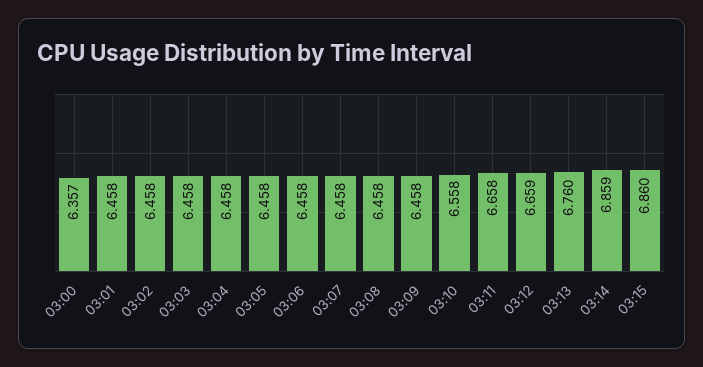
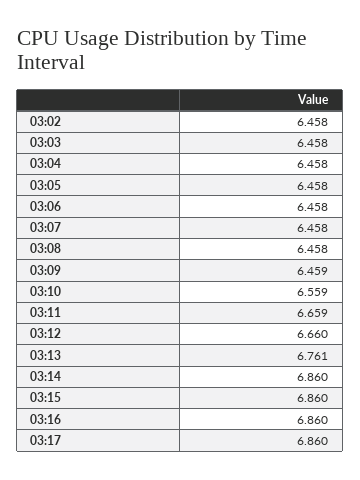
03:00: 6.357 -> none
03:01: 6.458 -> none
03:09: 6.458 -> 6.459
03:10: 6.558 -> 6.559
03:11: 6.658 -> 6.659
03:12: 6.659 -> 6.66
03:13: 6.76 -> 6.761
03:14: 6.859 -> 6.86
03:16: none -> 6.86
03:17: none -> 6.86

